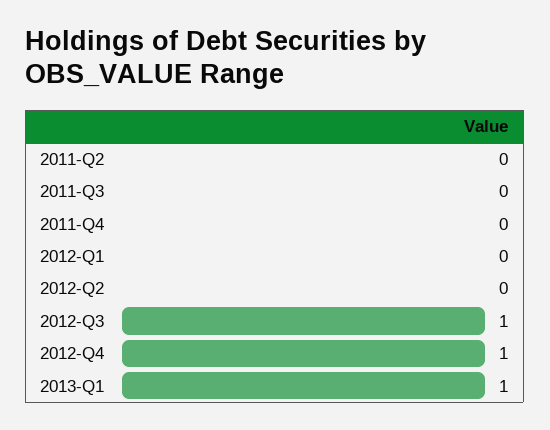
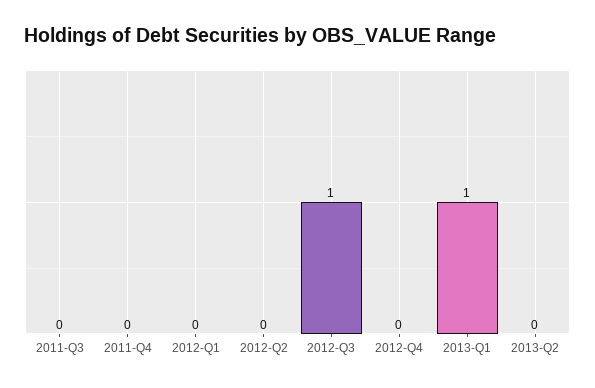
2011-Q2: 0 -> none
2012-Q4: 1 -> 0
2013-Q2: none -> 0

